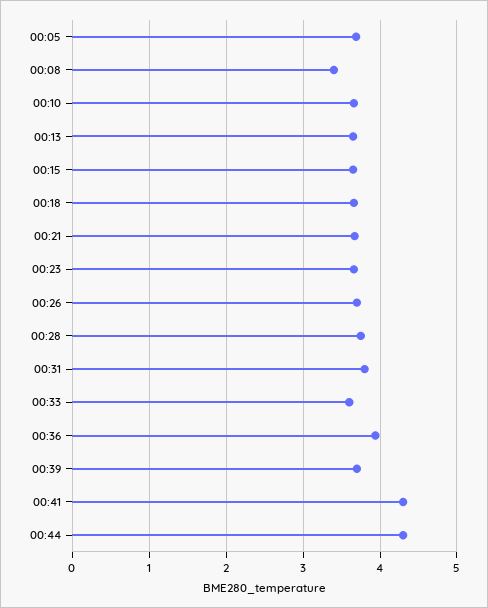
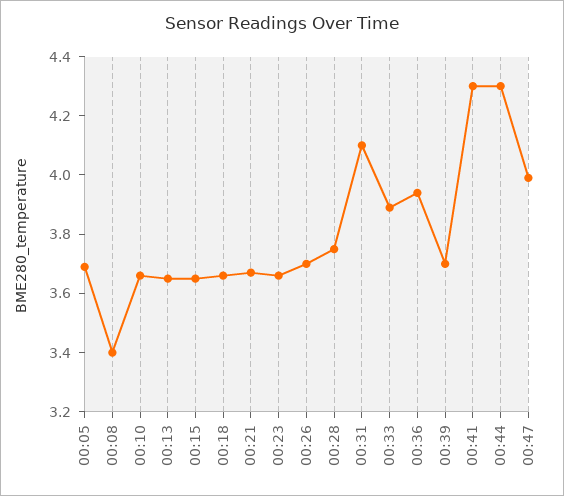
00:31: 3.8 -> 4.1
00:33: 3.6 -> 3.9
00:47: none -> 4

